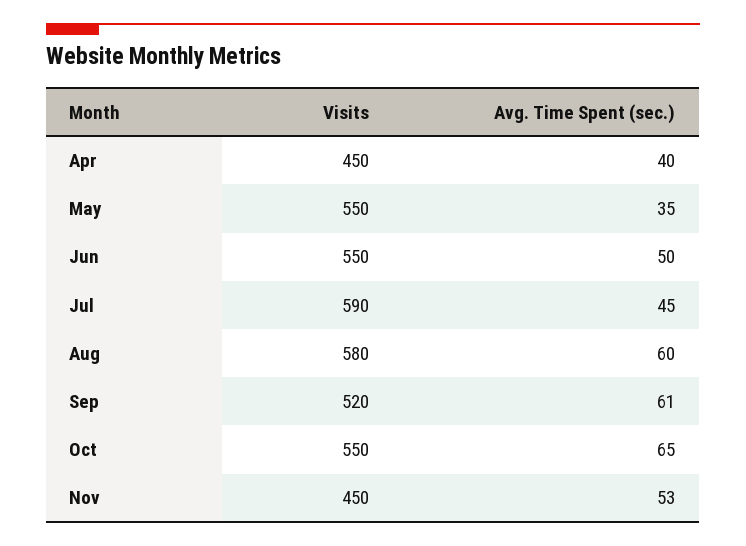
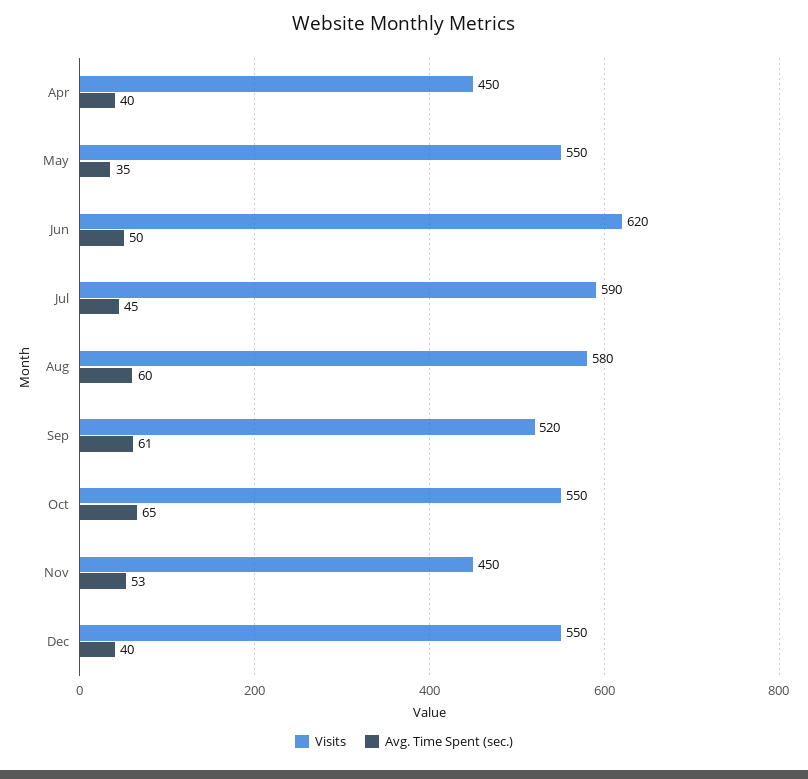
Visits, Jun: 550 -> 620
Visits, Dec: none -> 550
Avg. Time Spent (sec.), Dec: none -> 40

